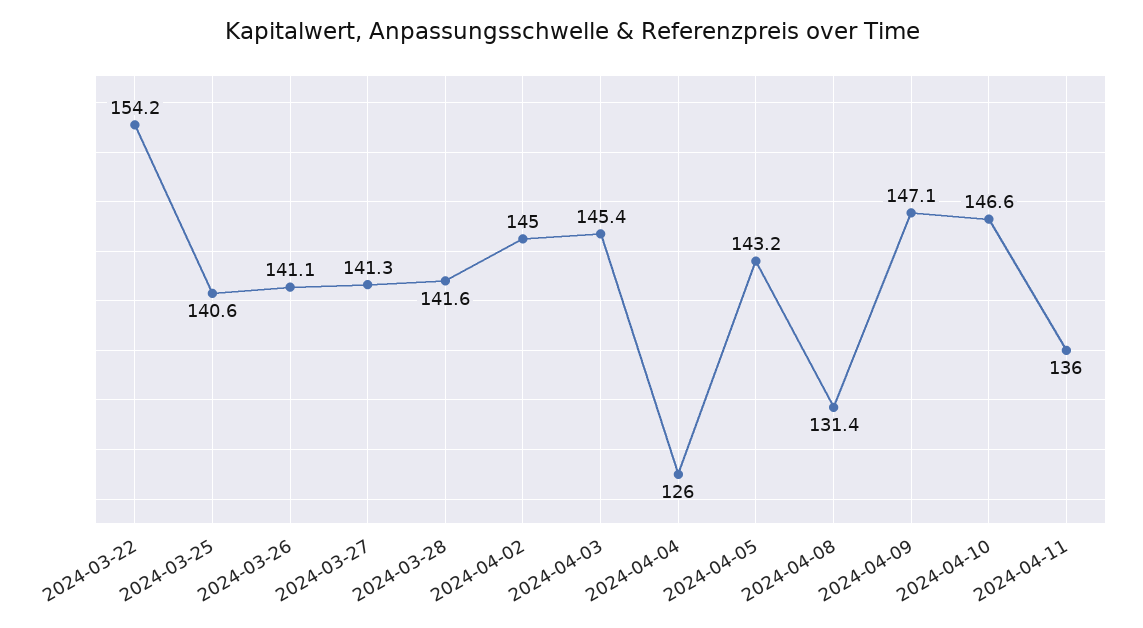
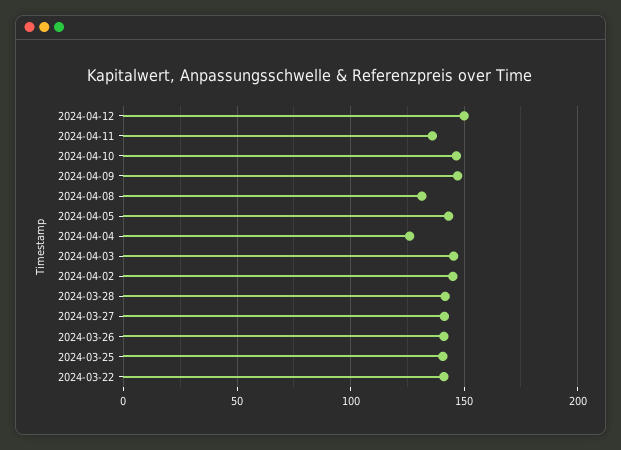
2024-03-22: 154.2 -> 140
2024-04-12: none -> 150

